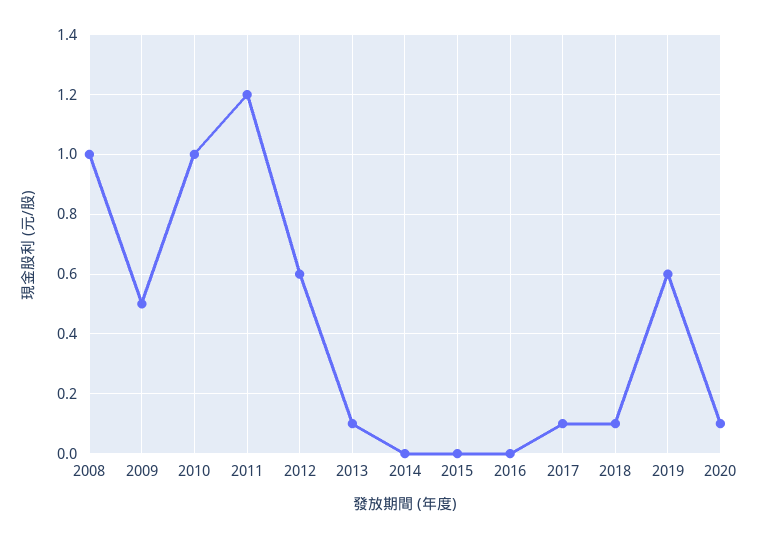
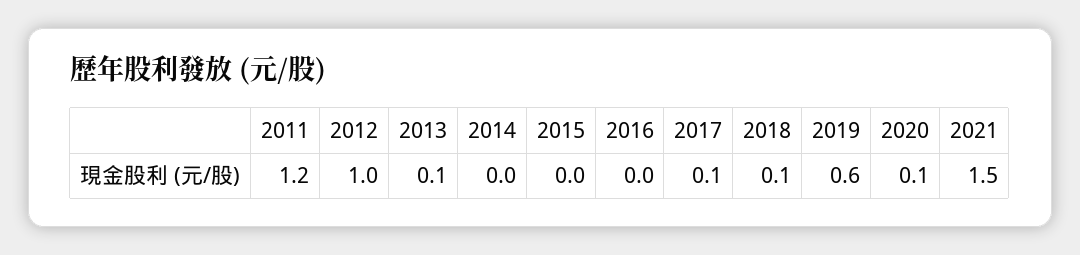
2008: 1 -> none
2009: 0.5 -> none
2010: 1 -> none
2012: 0.6 -> 1
2021: none -> 1.5

